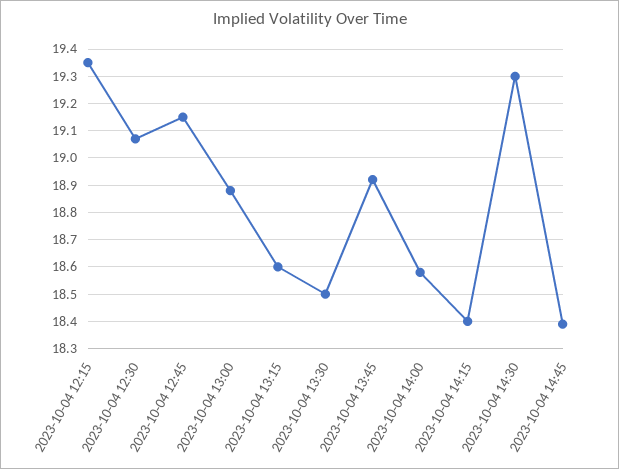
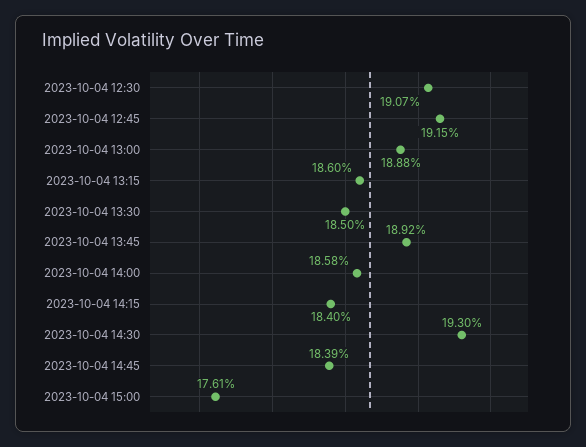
2023-10-04 12:15: 19.35 -> none
2023-10-04 15:00: none -> 17.61

